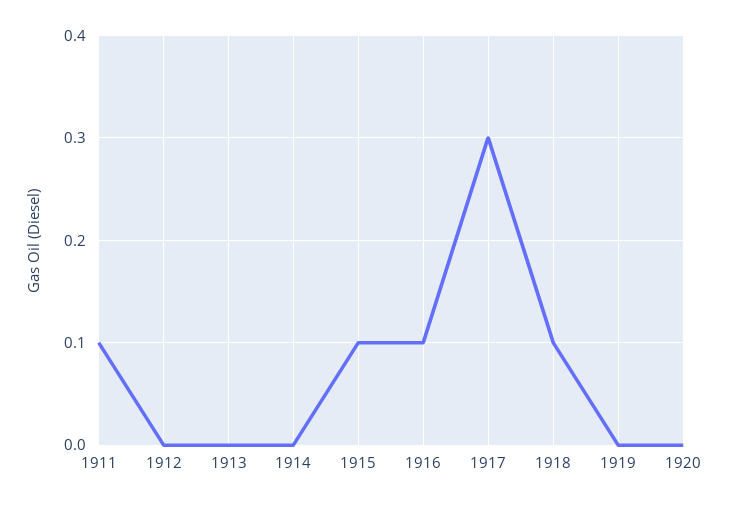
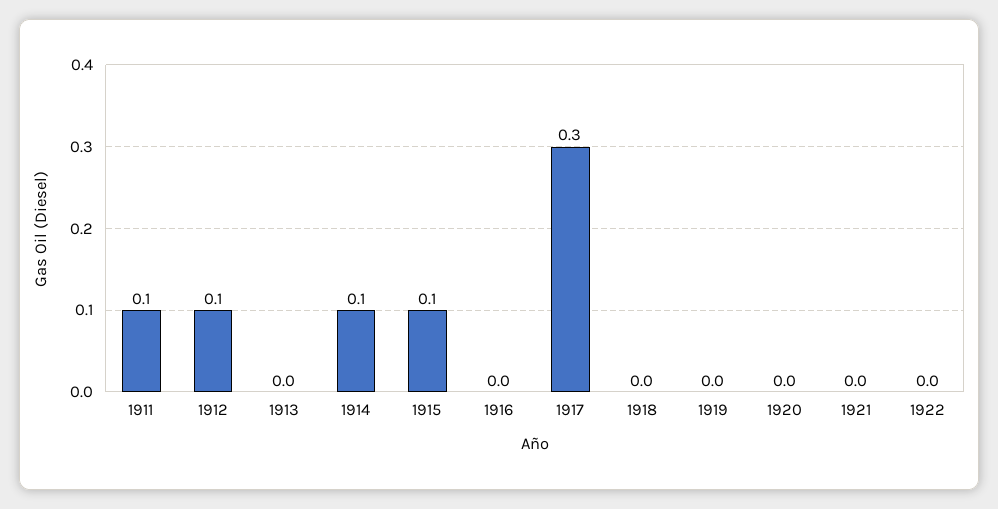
1912: 0 -> 0.1
1914: 0 -> 0.1
1916: 0.1 -> 0
1918: 0.1 -> 0
1921: none -> 0
1922: none -> 0

